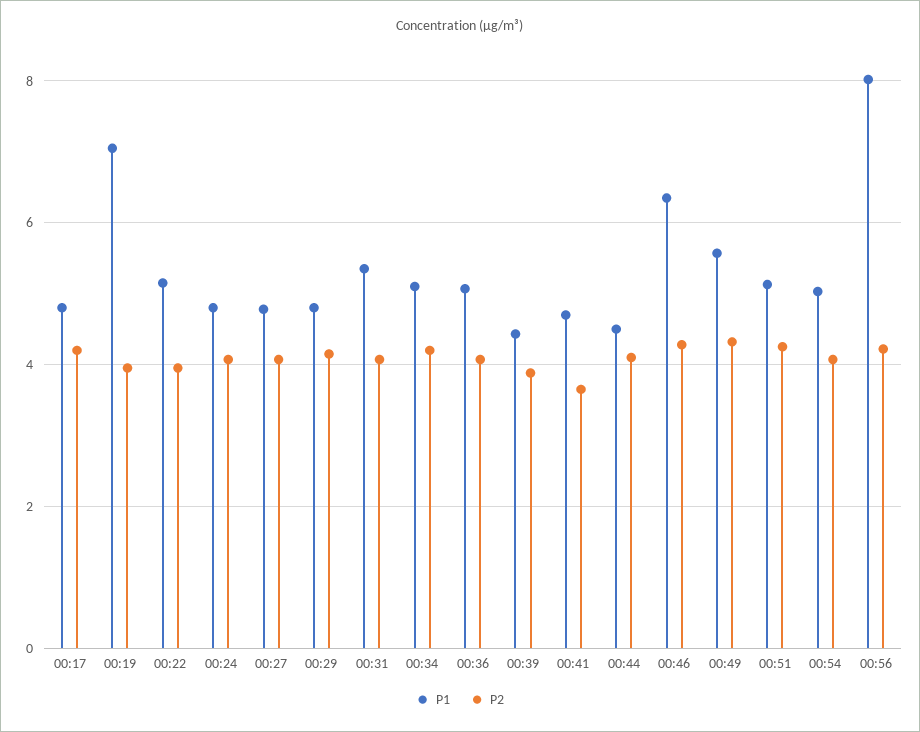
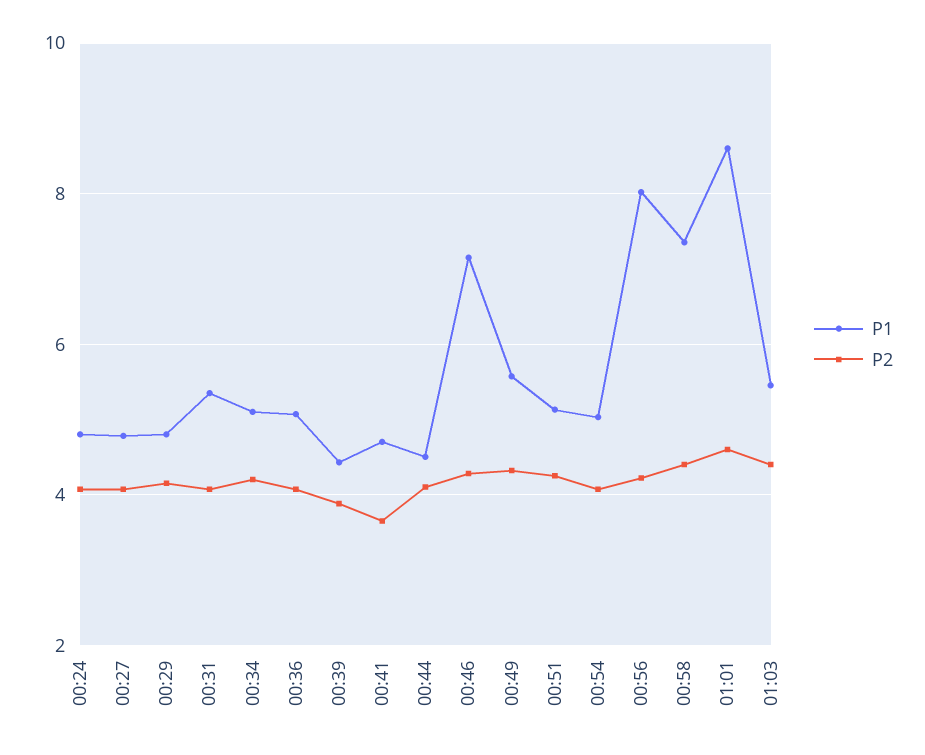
P1, 00:17: 4.8 -> none
P2, 00:17: 4.2 -> none
P1, 00:19: 7 -> none
P2, 00:19: 4 -> none
P1, 00:22: 5.2 -> none
P2, 00:22: 4 -> none
P1, 00:46: 6.4 -> 7.2
P1, 00:58: none -> 7.4
P2, 00:58: none -> 4.4
P1, 01:01: none -> 8.6
P2, 01:01: none -> 4.6
P1, 01:03: none -> 5.4
P2, 01:03: none -> 4.4

